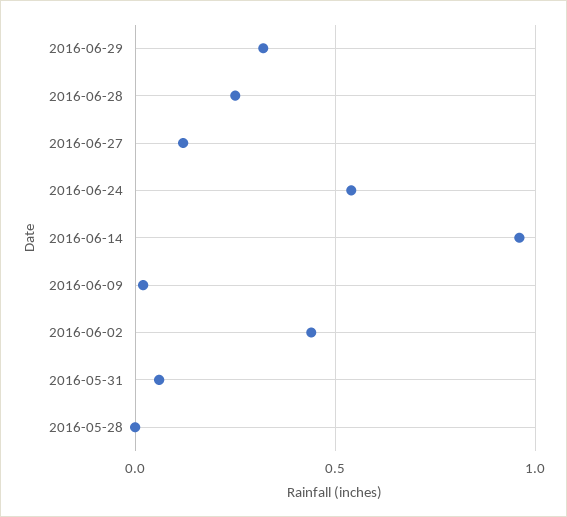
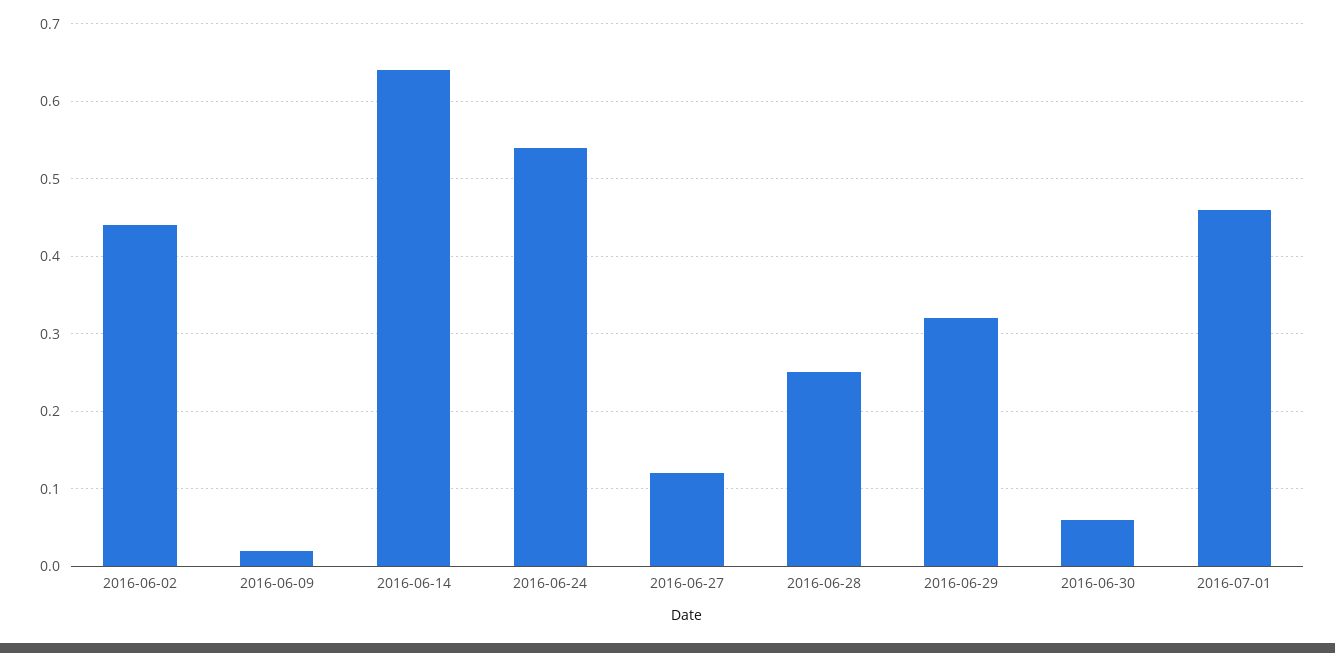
2016-06-14: 0.95 -> 0.64
2016-05-31: 0.05 -> none
2016-05-28: 0 -> none
2016-06-30: none -> 0.06
2016-07-01: none -> 0.46

